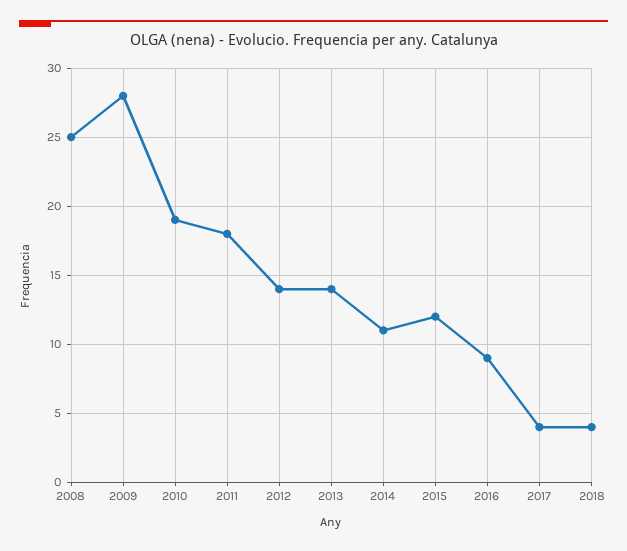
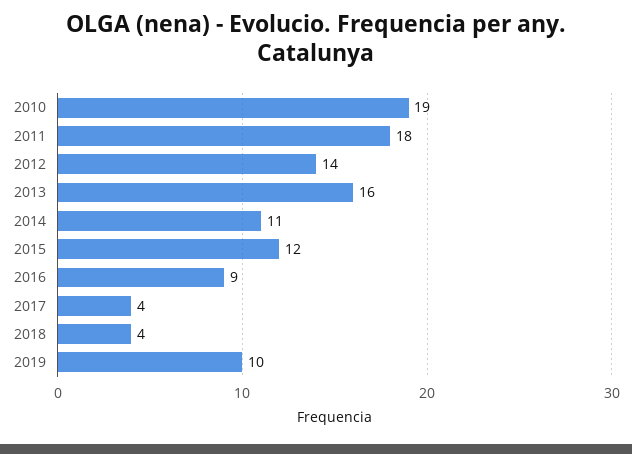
2008: 25 -> none
2009: 28 -> none
2013: 14 -> 16
2019: none -> 10

